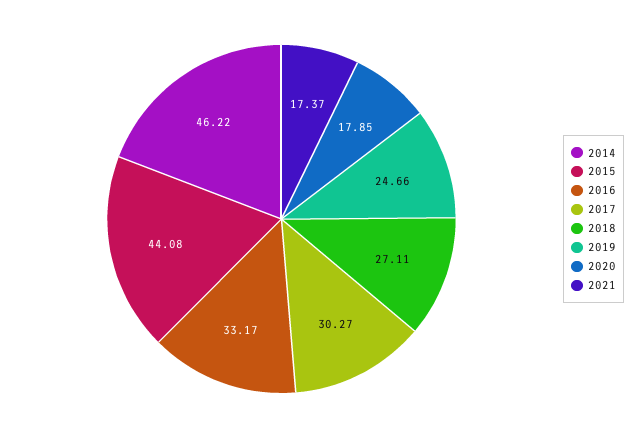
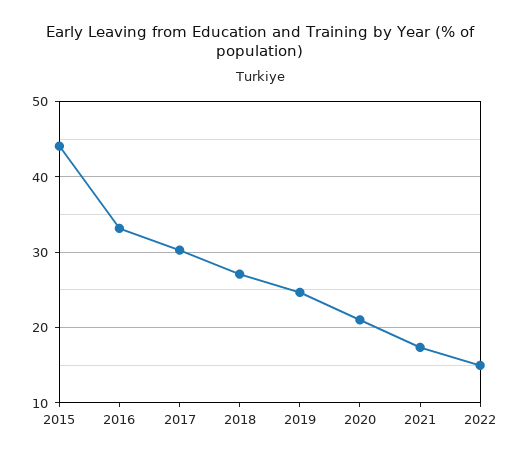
2014: 46.22 -> none
2020: 17.85 -> 21
2022: none -> 15

